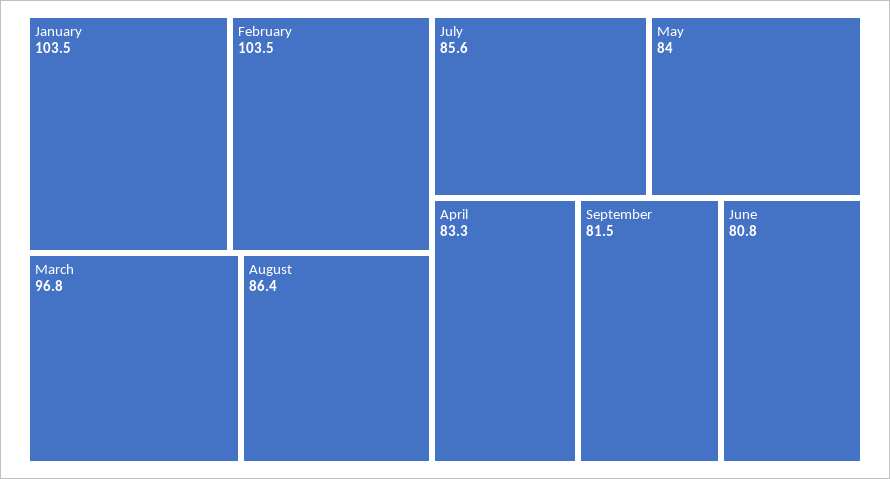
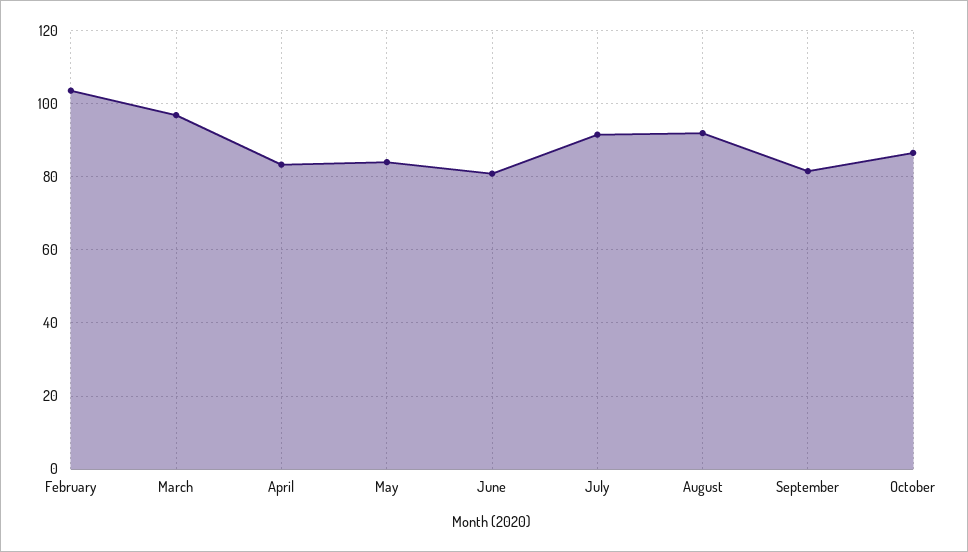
January: 103.5 -> none
August: 86.4 -> 92
July: 85.6 -> 92
October: none -> 86

